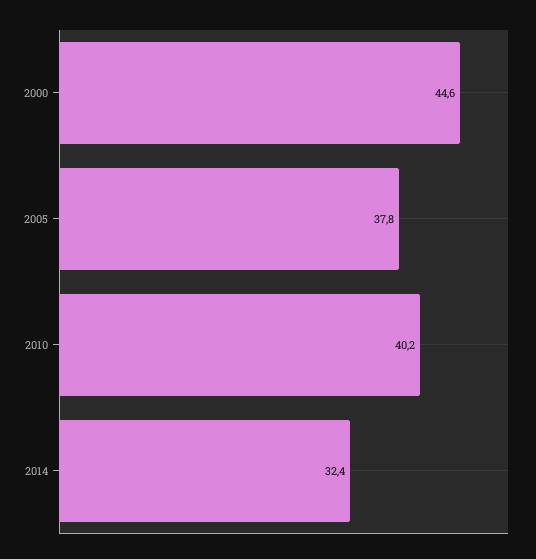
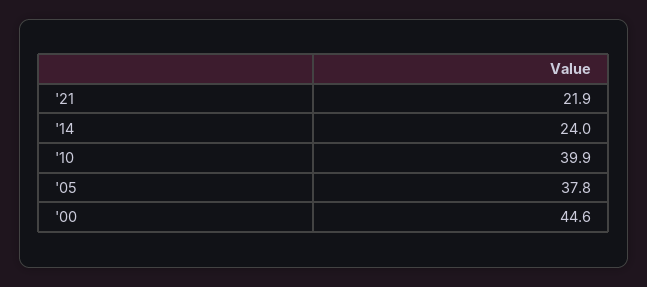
2010: 40.2 -> 39.9
2014: 32.4 -> 24
'21: none -> 21.9

